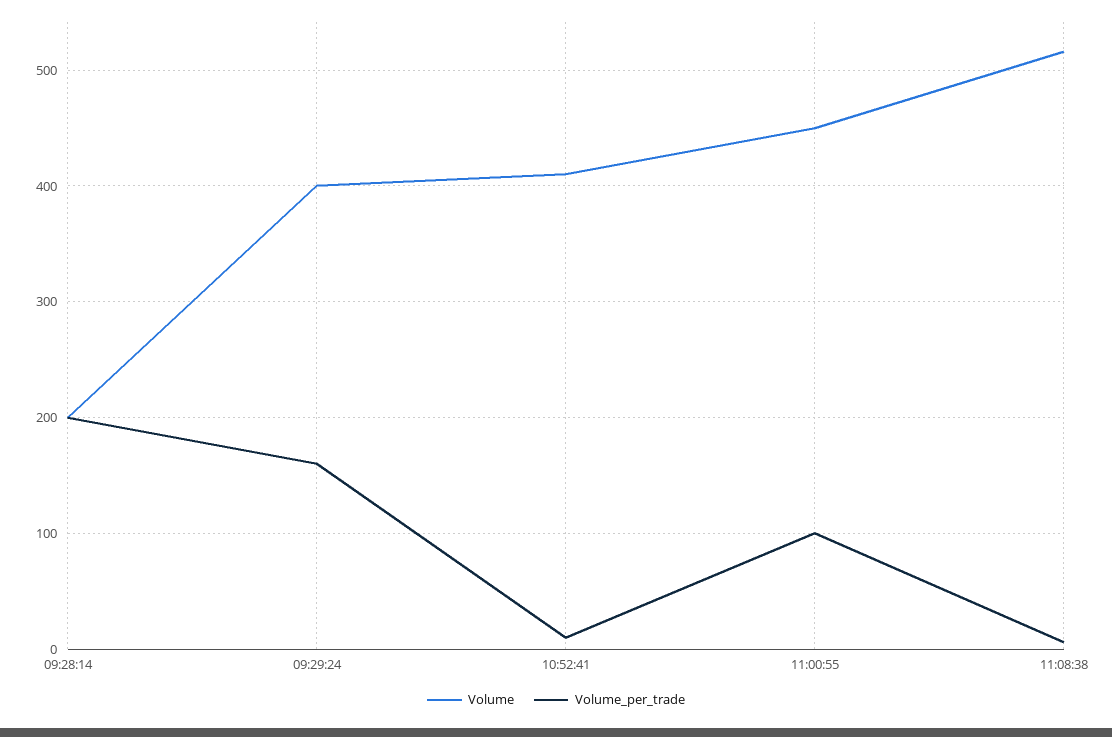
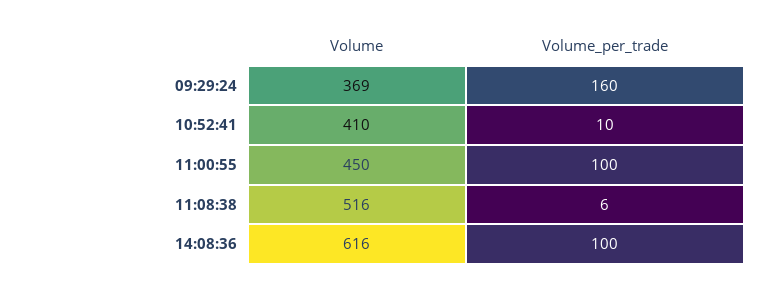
Volume, 09:28:14: 200 -> none
Volume_per_trade, 09:28:14: 200 -> none
Volume, 09:29:24: 400 -> 369
Volume, 14:08:36: none -> 616
Volume_per_trade, 14:08:36: none -> 100

